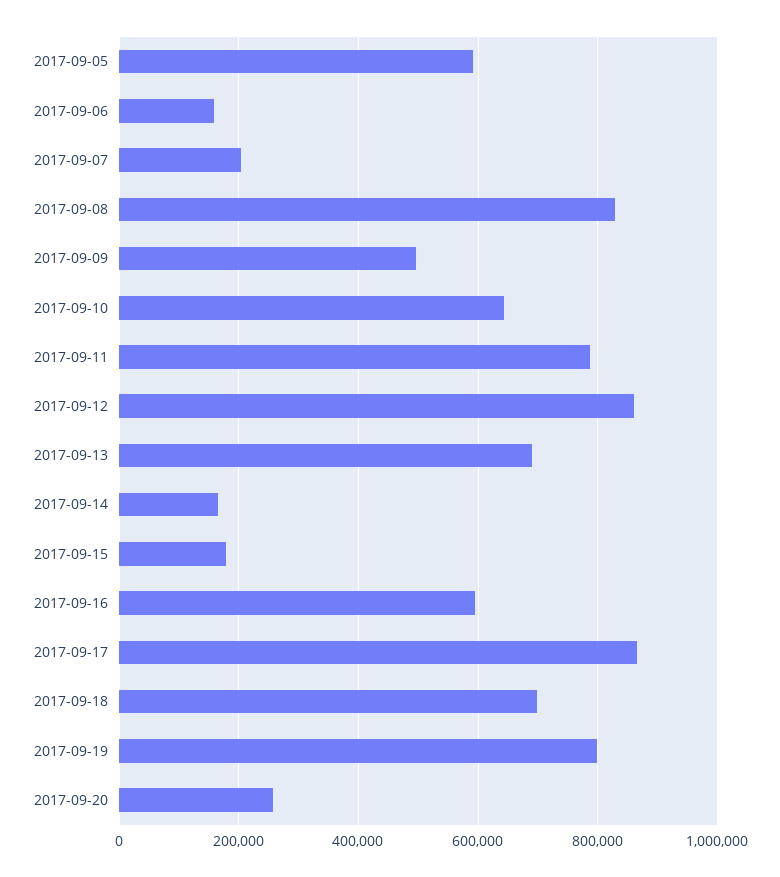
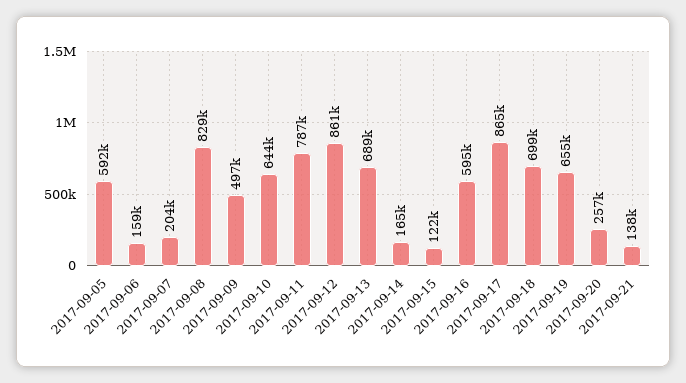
2017-09-15: 180000 -> 122000
2017-09-19: 800000 -> 655000
2017-09-21: none -> 138000

